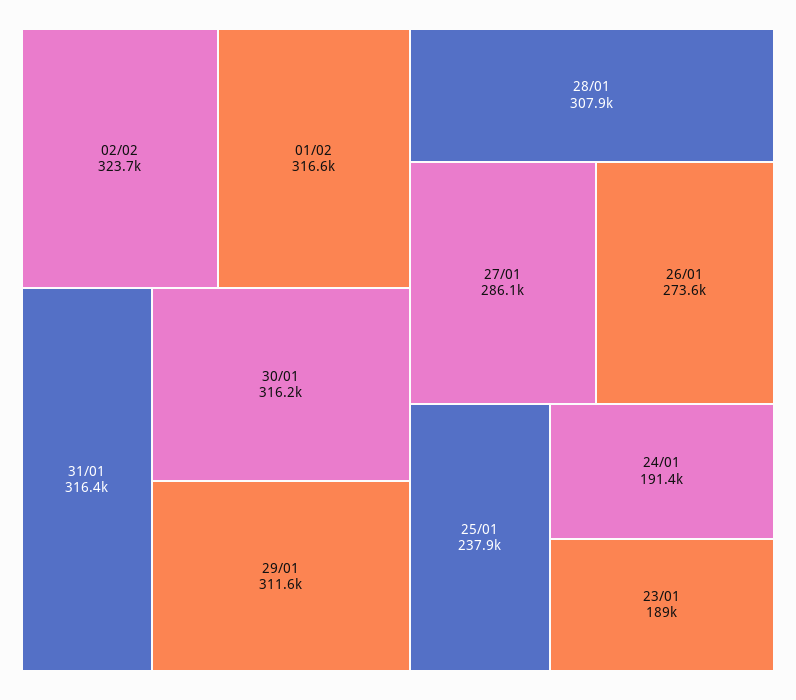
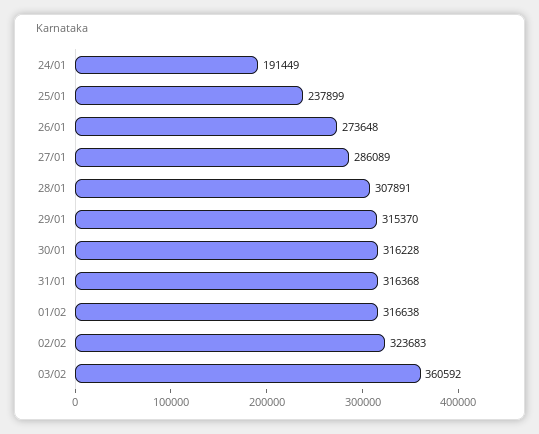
29/01: 311600 -> 315370
23/01: 189000 -> none
03/02: none -> 360592

